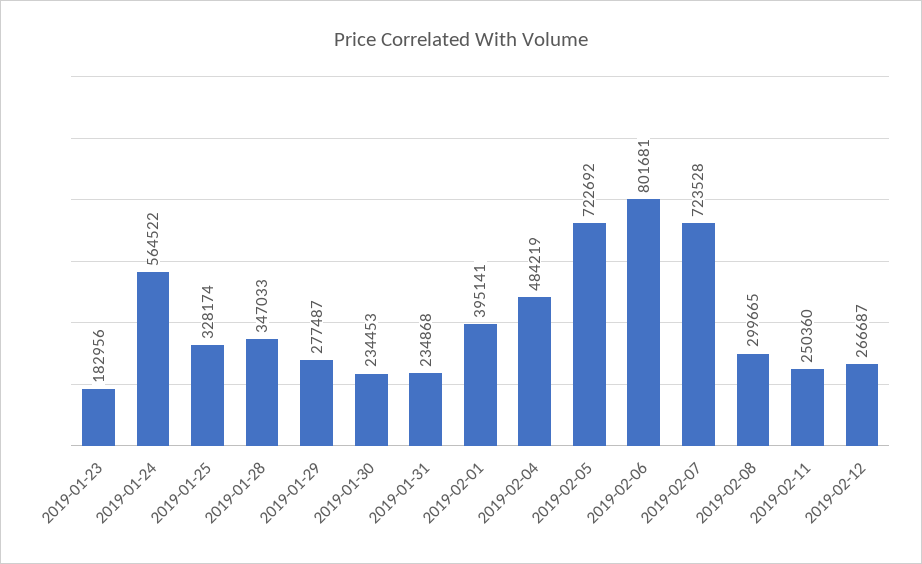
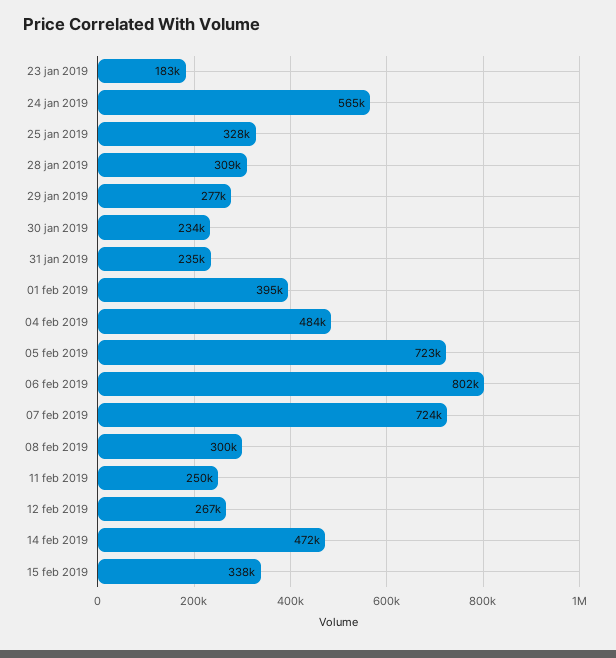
2019-01-28: 347033 -> 309000
14 feb 2019: none -> 472000
15 feb 2019: none -> 338000

